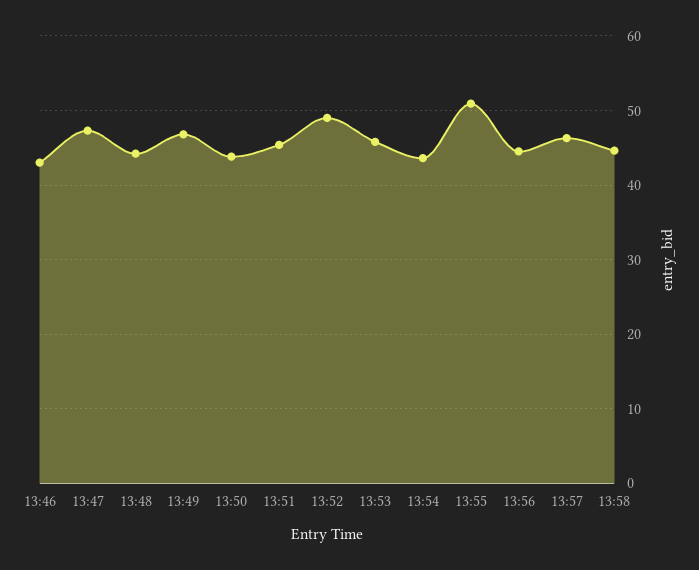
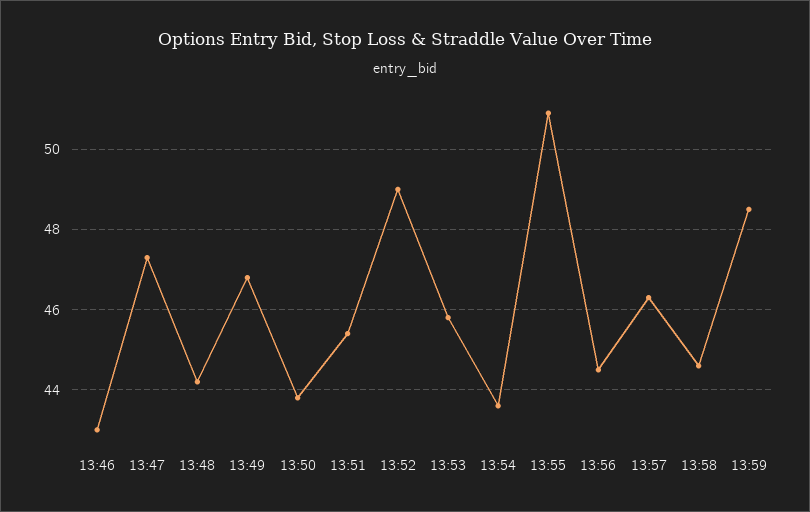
13:59: none -> 48.5

